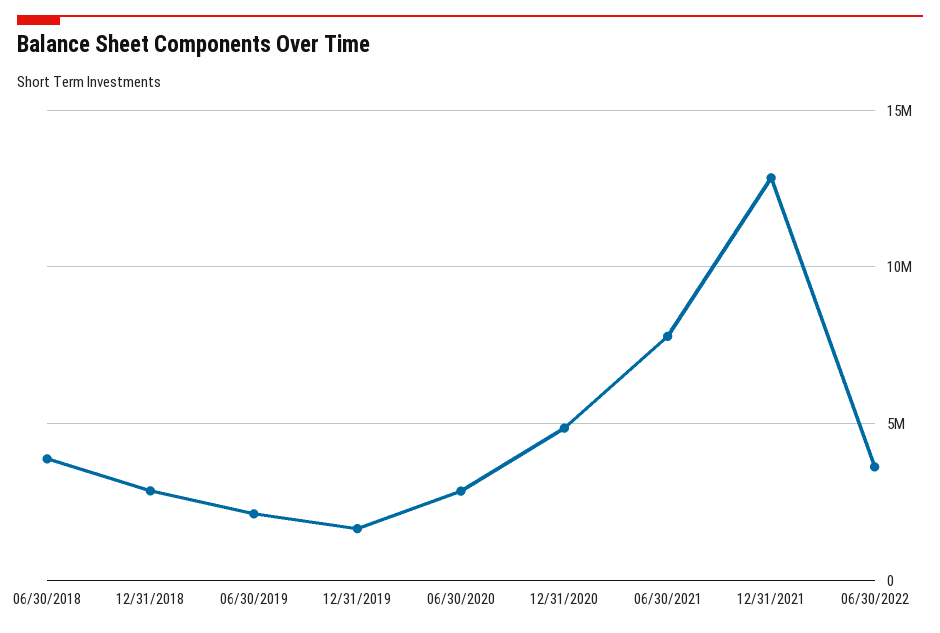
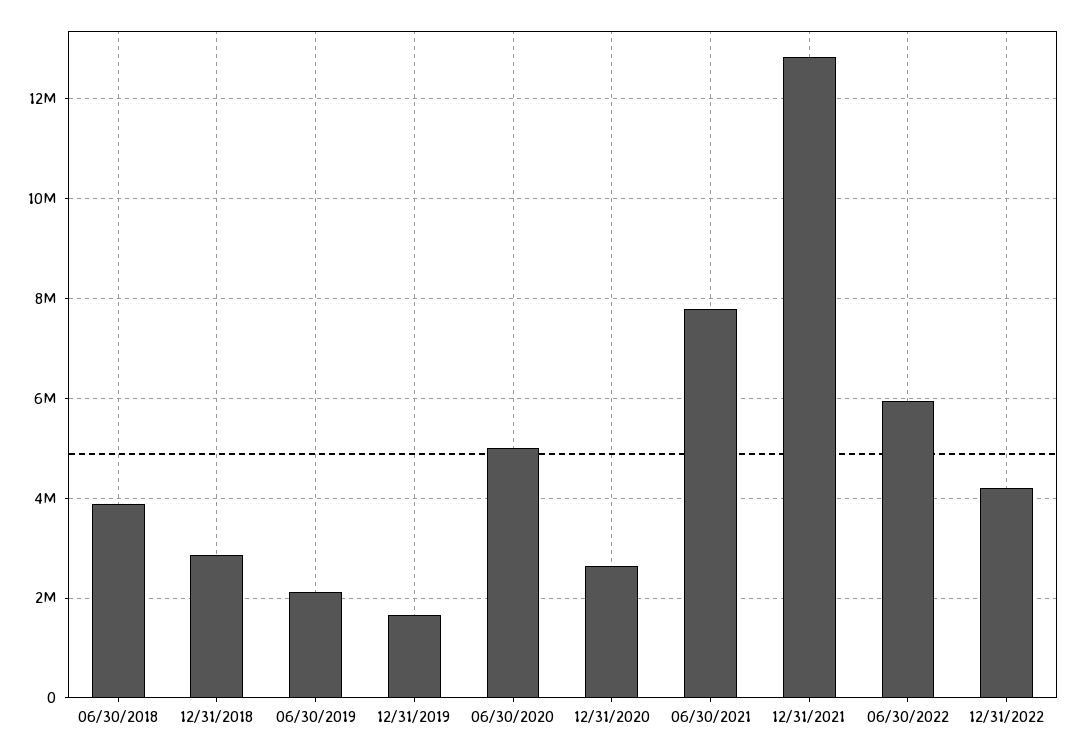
06/30/2020: 3000000 -> 5000000
12/31/2020: 5000000 -> 2600000
06/30/2022: 3500000 -> 6000000
12/31/2022: none -> 4200000

